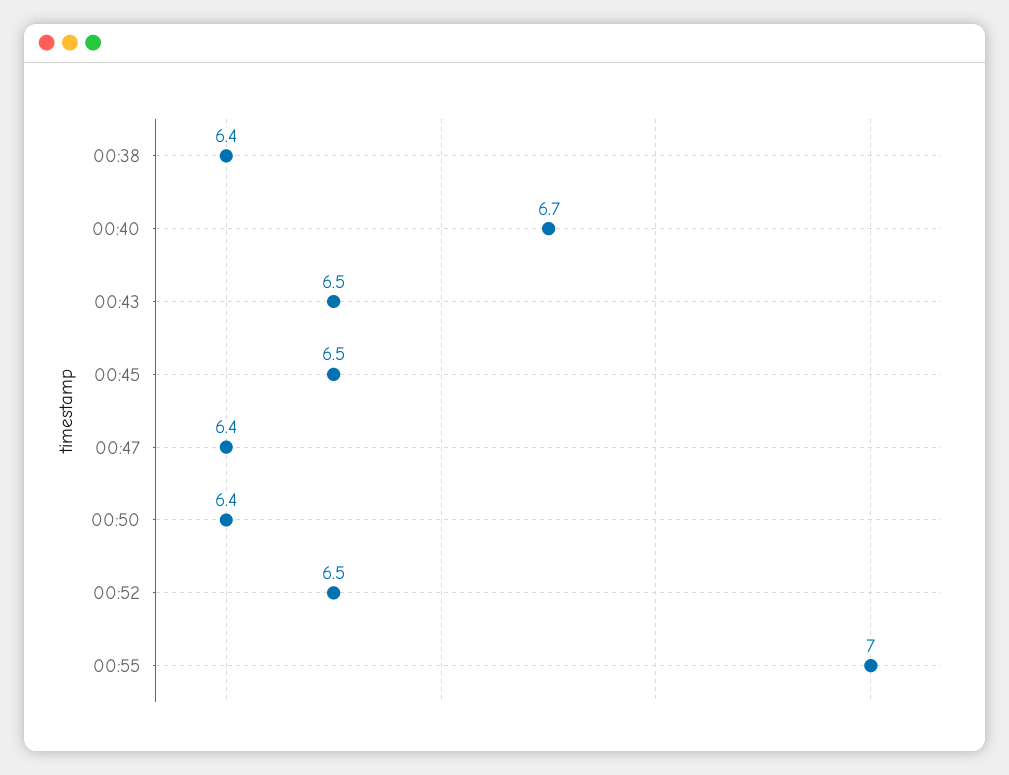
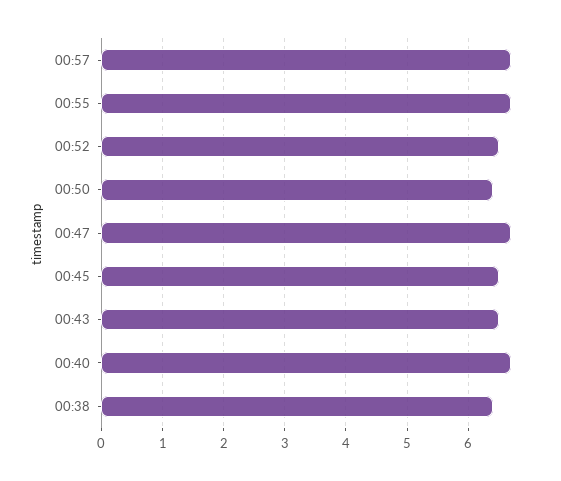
00:47: 6.4 -> 6.7
00:55: 7 -> 6.7
00:57: none -> 6.7

